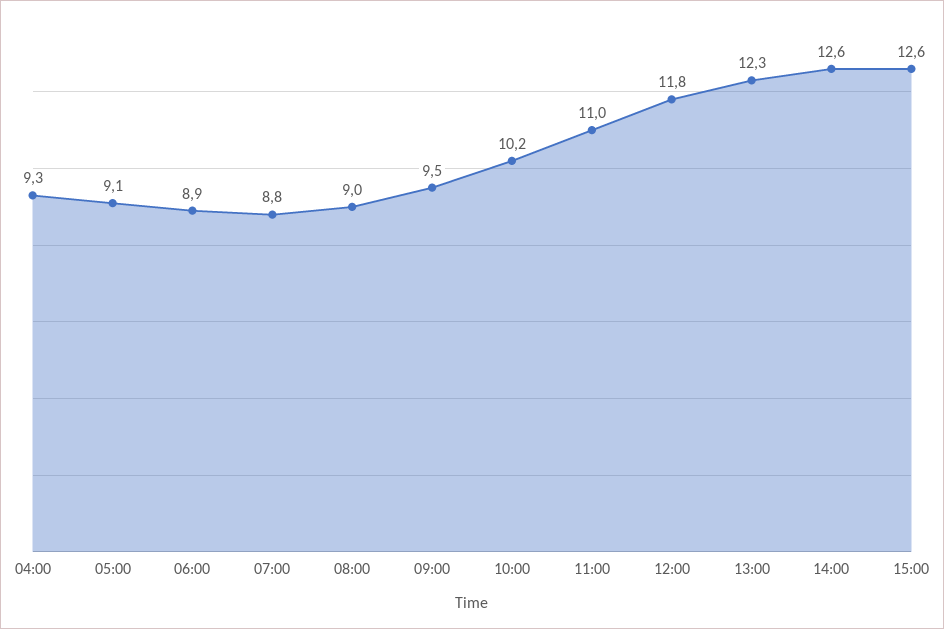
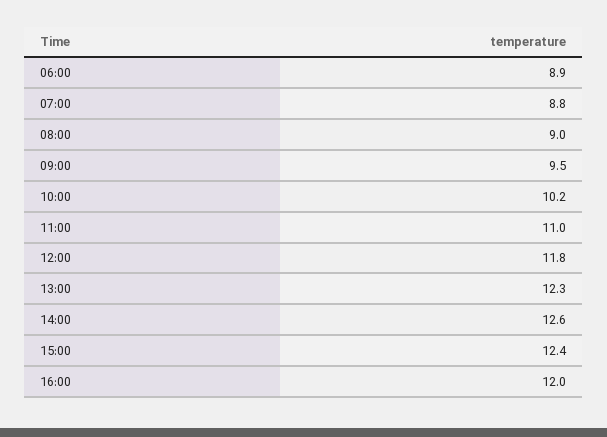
04:00: 9.3 -> none
05:00: 9.1 -> none
15:00: 12.6 -> 12.4
16:00: none -> 12

